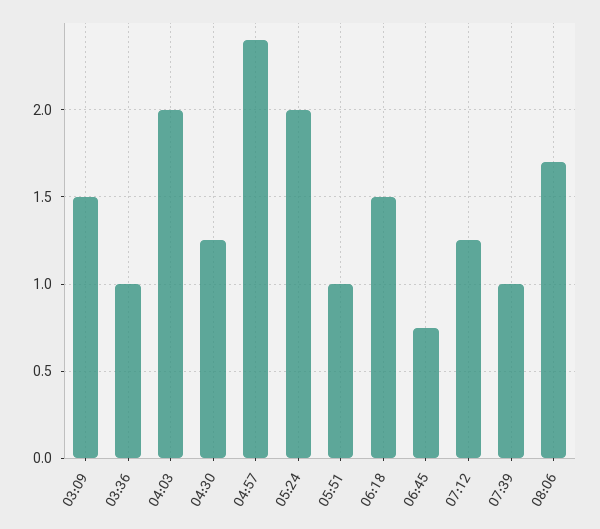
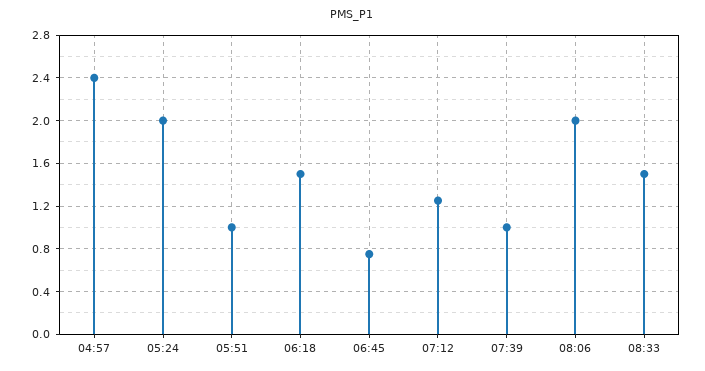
03:09: 1.5 -> none
03:36: 1 -> none
04:03: 2 -> none
04:30: 1.25 -> none
08:06: 1.7 -> 2
08:33: none -> 1.5

